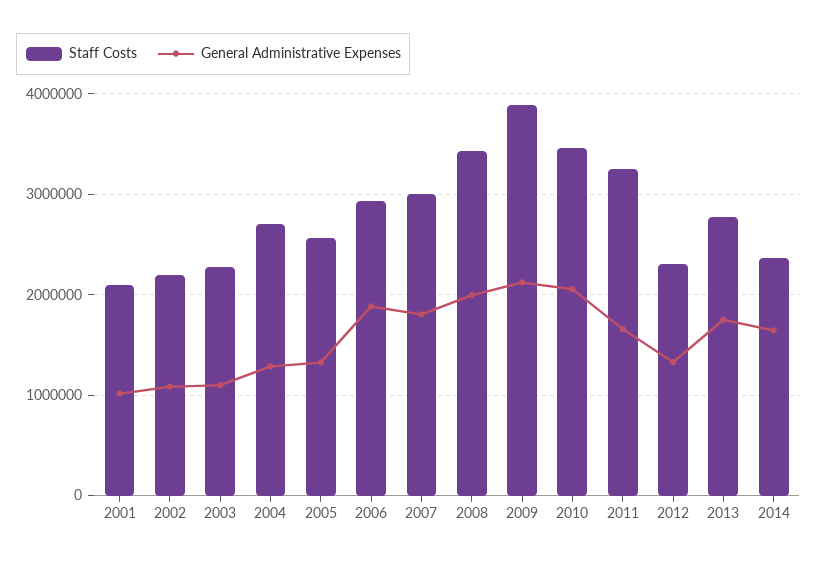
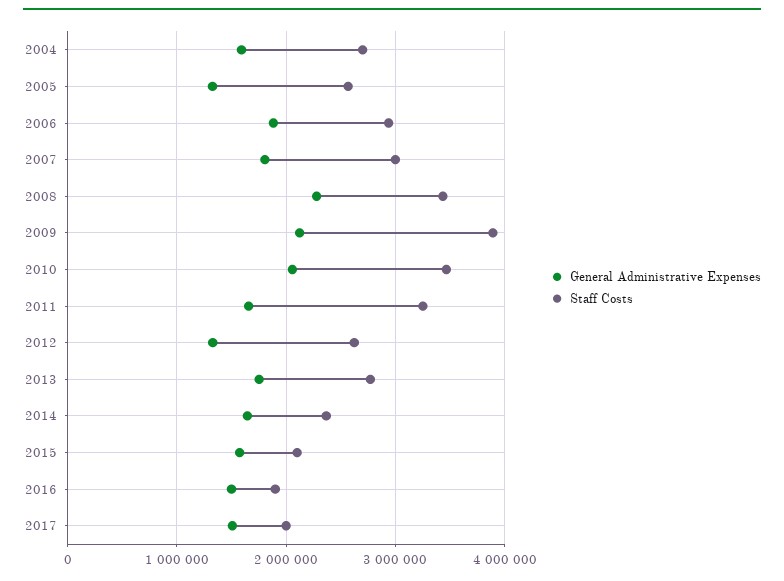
Staff Costs, 2001: 2100000 -> none
General Administrative Expenses, 2001: 1000000 -> none
Staff Costs, 2002: 2200000 -> none
General Administrative Expenses, 2002: 1100000 -> none
Staff Costs, 2003: 2300000 -> none
General Administrative Expenses, 2003: 1100000 -> none
General Administrative Expenses, 2004: 1300000 -> 1600000
General Administrative Expenses, 2008: 2000000 -> 2300000
Staff Costs, 2012: 2300000 -> 2600000
General Administrative Expenses, 2015: none -> 1600000
Staff Costs, 2015: none -> 2100000
General Administrative Expenses, 2016: none -> 1500000
Staff Costs, 2016: none -> 1900000
General Administrative Expenses, 2017: none -> 1500000
Staff Costs, 2017: none -> 2000000

